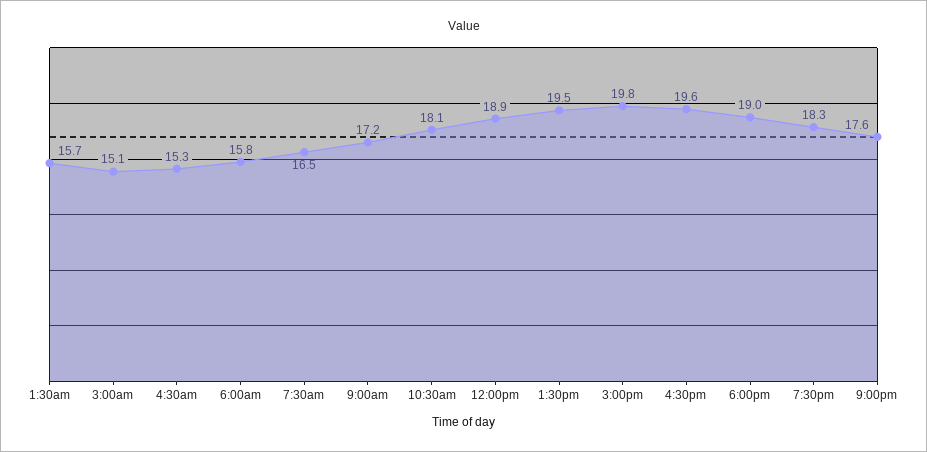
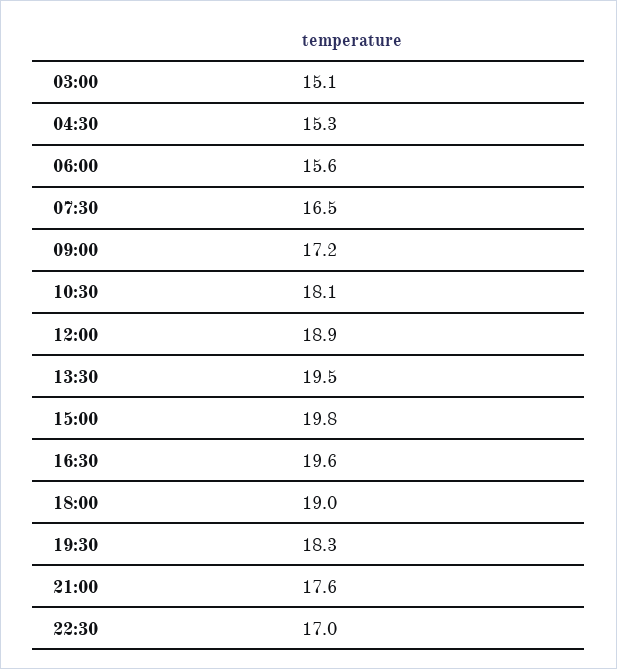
1:30am: 15.7 -> none
6:00am: 15.8 -> 15.6
22:30: none -> 17

